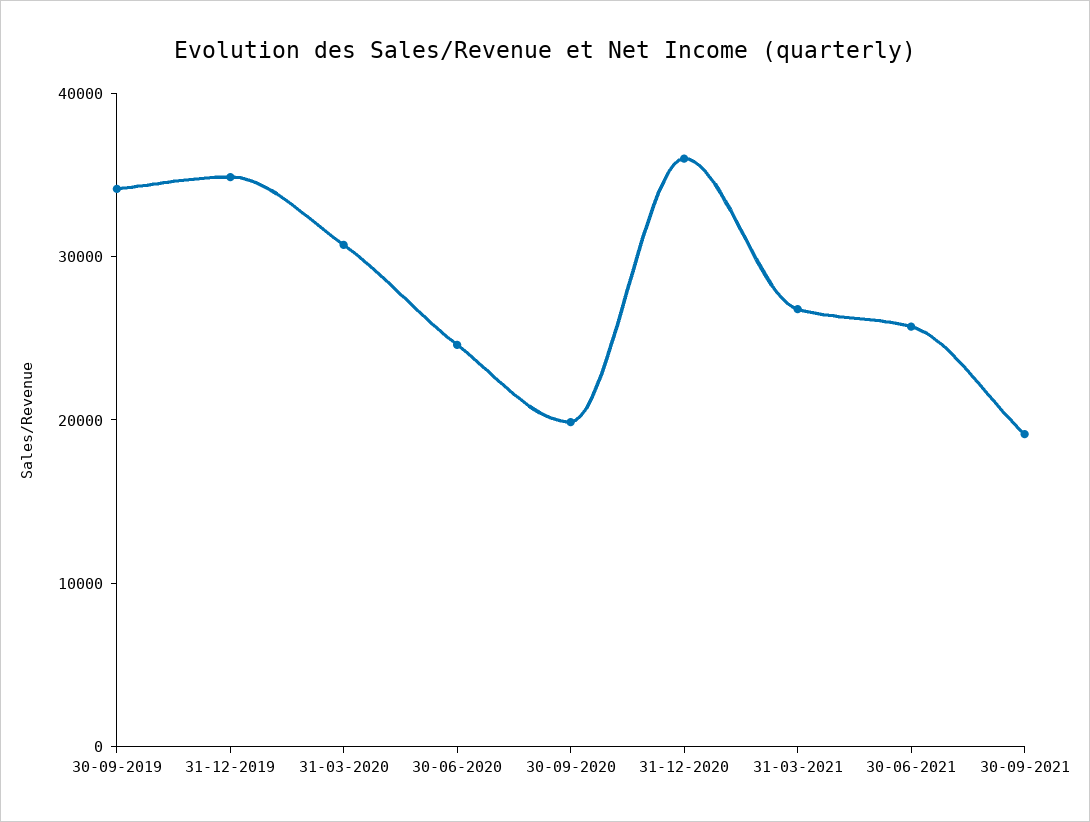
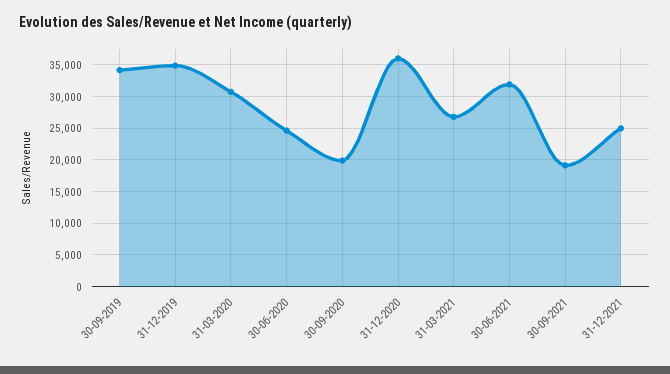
30-06-2021: 26000 -> 32000
31-12-2021: none -> 25000

